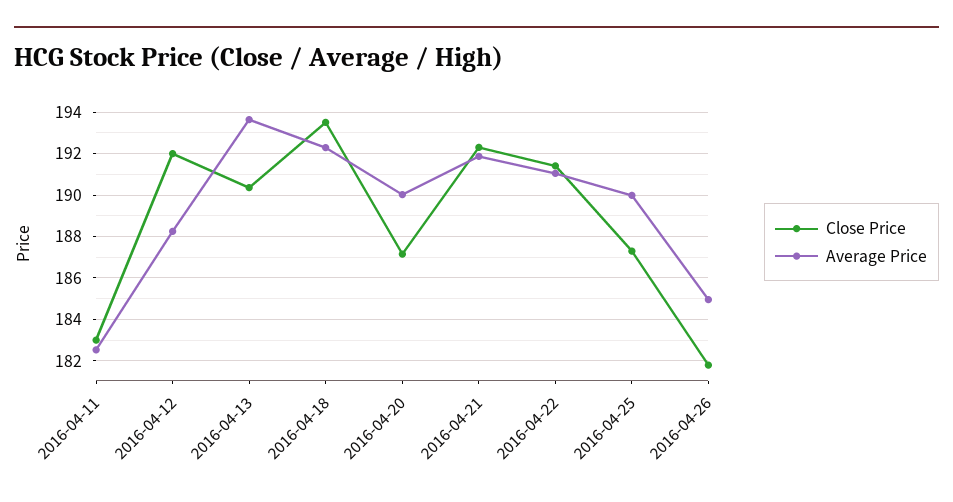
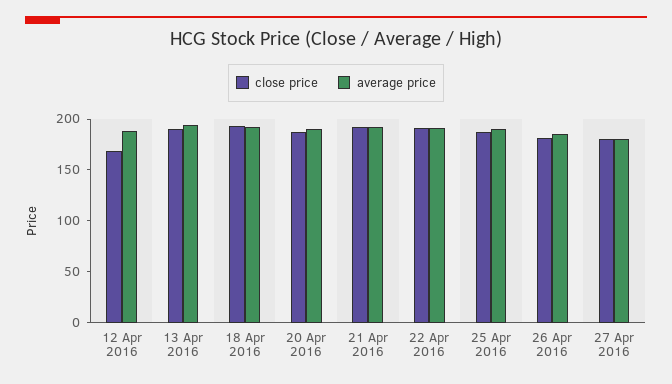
Close Price, 2016-04-11: 183 -> none
Average Price, 2016-04-11: 182.5 -> none
Close Price, 2016-04-12: 192 -> 170
Close Price, 27 Apr 2016: none -> 180
Average Price, 27 Apr 2016: none -> 180

